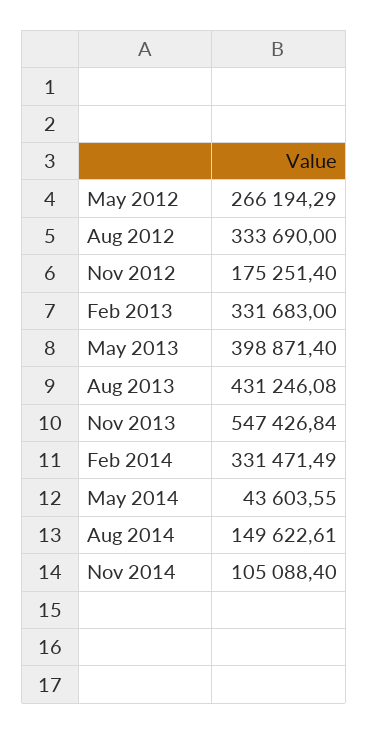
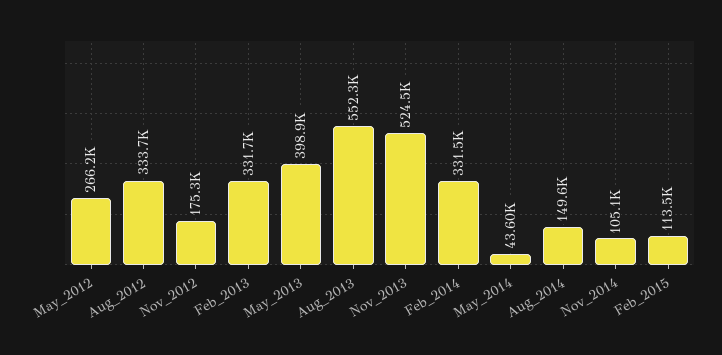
Aug 2013: 431246.08 -> 552300
Nov 2013: 547426.84 -> 524500
Feb_2015: none -> 113500

